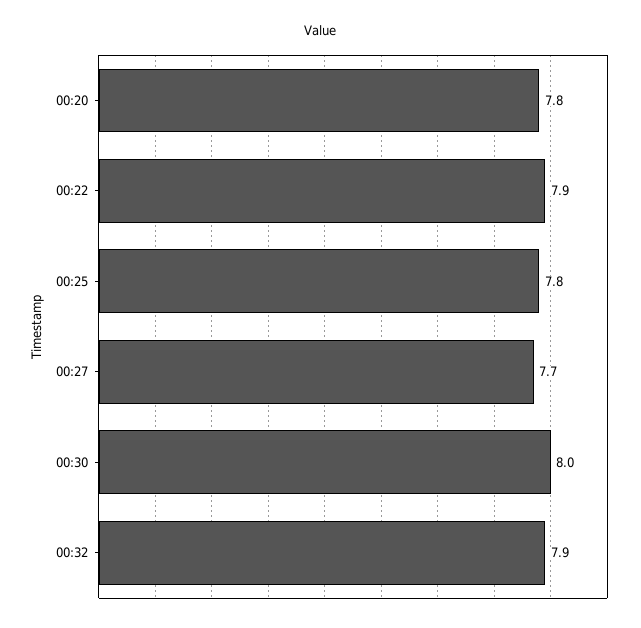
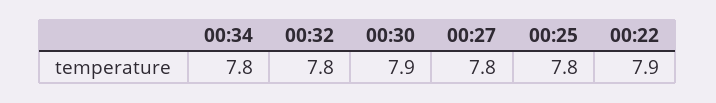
00:20: 7.8 -> none
00:27: 7.7 -> 7.8
00:30: 8 -> 7.9
00:32: 7.9 -> 7.8
00:34: none -> 7.8

